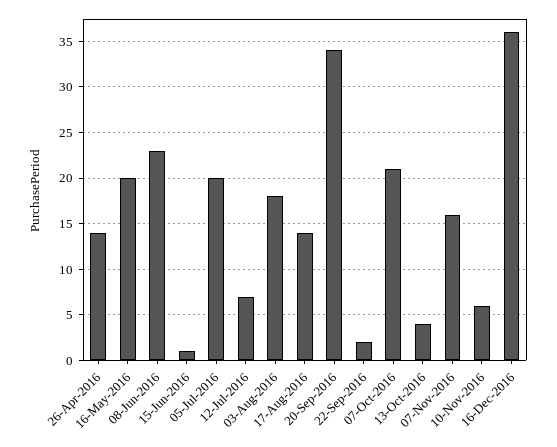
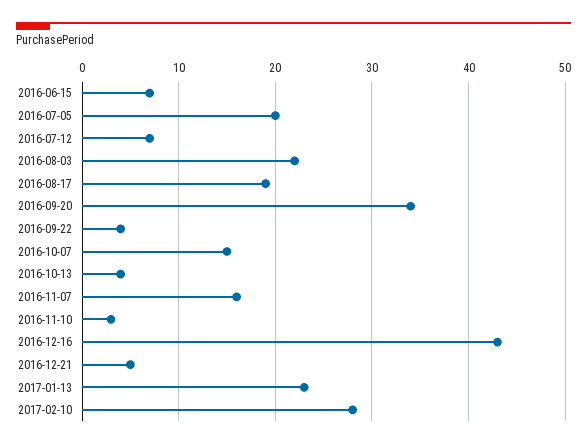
26-Apr-2016: 14 -> none
16-May-2016: 20 -> none
08-Jun-2016: 23 -> none
15-Jun-2016: 1 -> 7
03-Aug-2016: 18 -> 22
17-Aug-2016: 14 -> 19
22-Sep-2016: 2 -> 4
07-Oct-2016: 21 -> 15
10-Nov-2016: 6 -> 3
16-Dec-2016: 36 -> 43
2016-12-21: none -> 5
2017-01-13: none -> 23
2017-02-10: none -> 28

